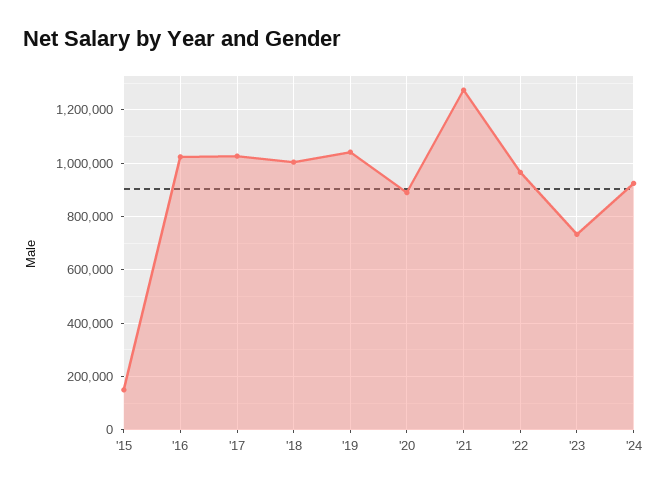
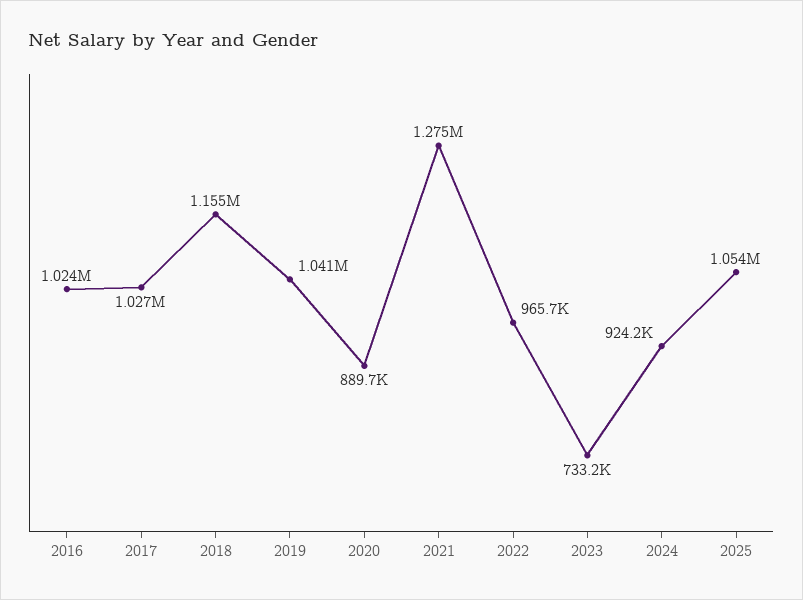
'15: 150000 -> none
'18: 1000000 -> 1155000
2025: none -> 1054000

